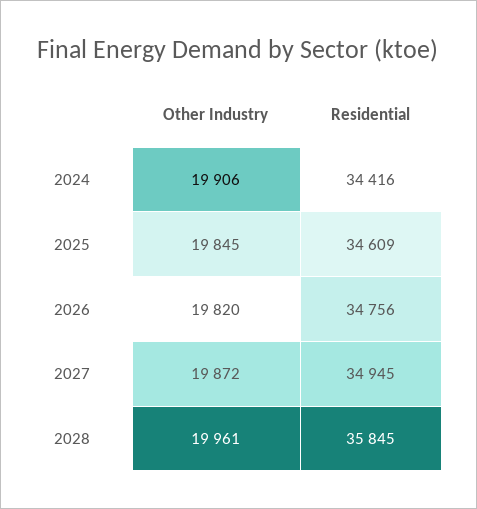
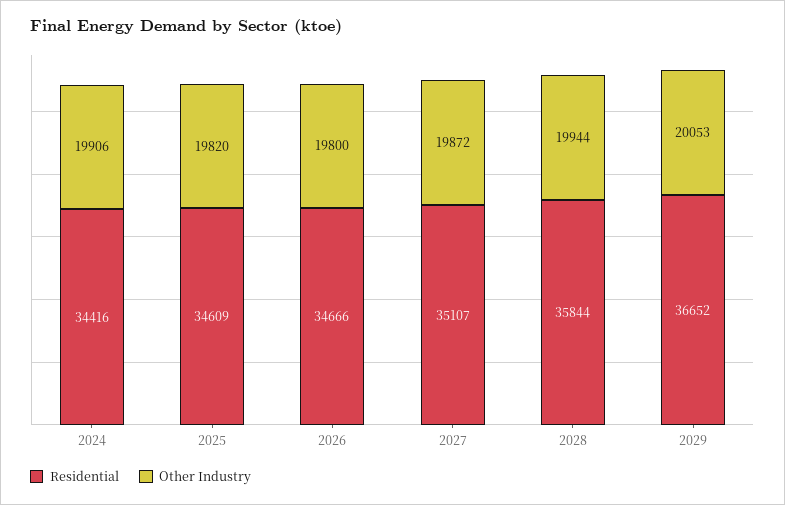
Other Industry, 2025: 19845 -> 19820
Other Industry, 2026: 19820 -> 19800
Residential, 2026: 34756 -> 34666
Residential, 2027: 34945 -> 35107
Other Industry, 2028: 19961 -> 19944
Residential, 2028: 35845 -> 35844
Residential, 2029: none -> 36652
Other Industry, 2029: none -> 20053

